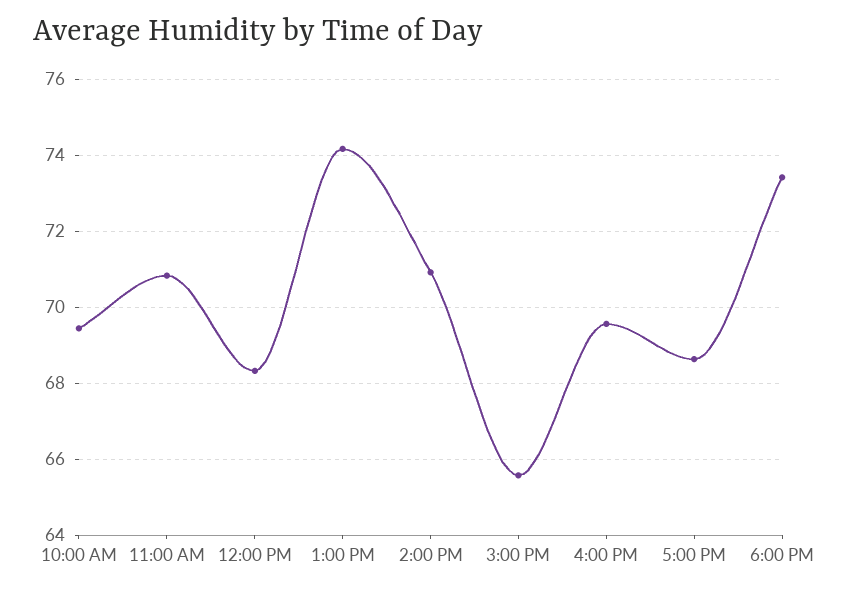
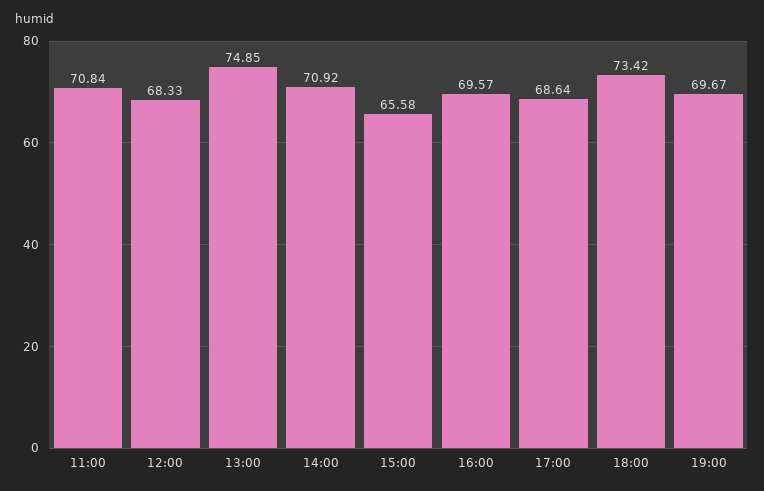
10:00 AM: 69.4 -> none
1:00 PM: 74.2 -> 74.85
19:00: none -> 69.67

